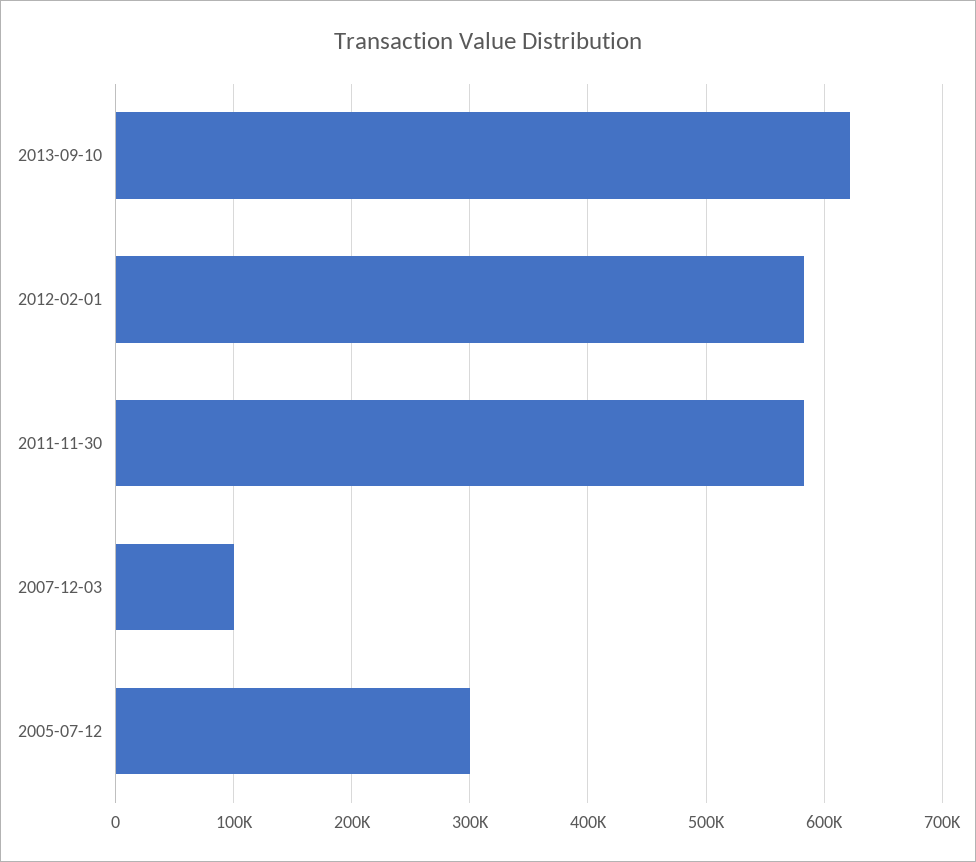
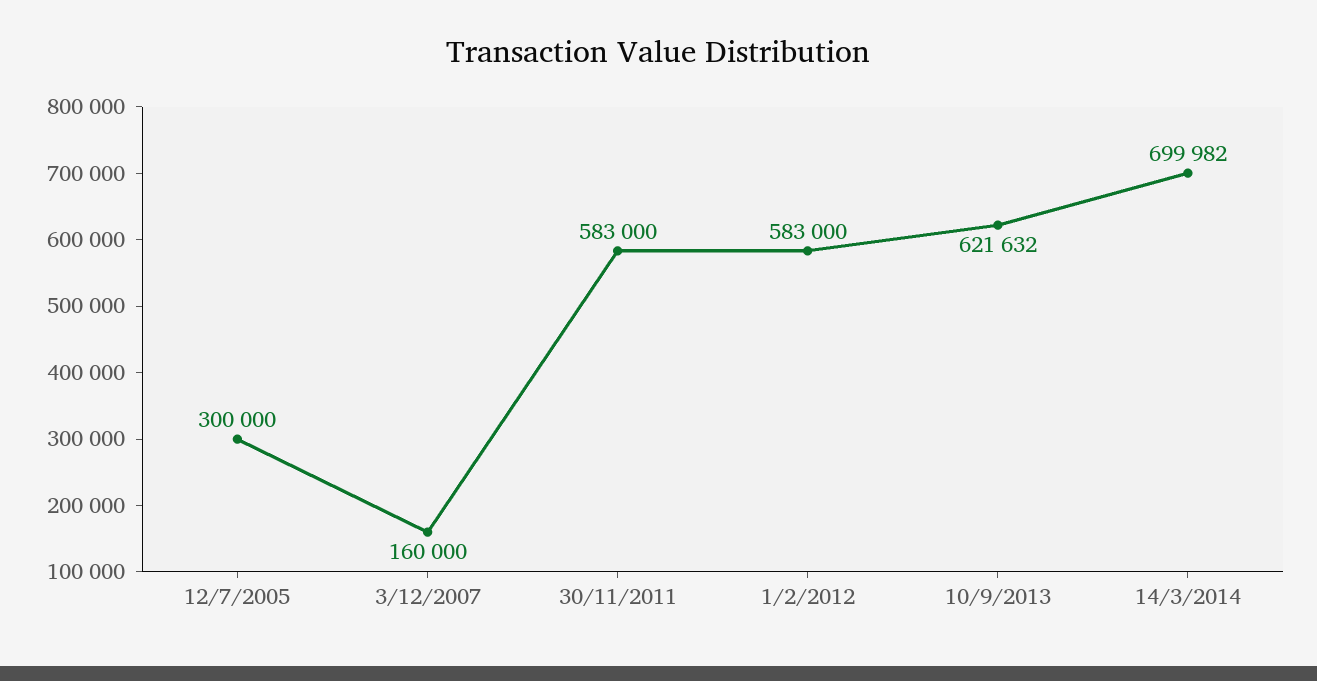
2007-12-03: 100000 -> 160000
14/3/2014: none -> 699982

